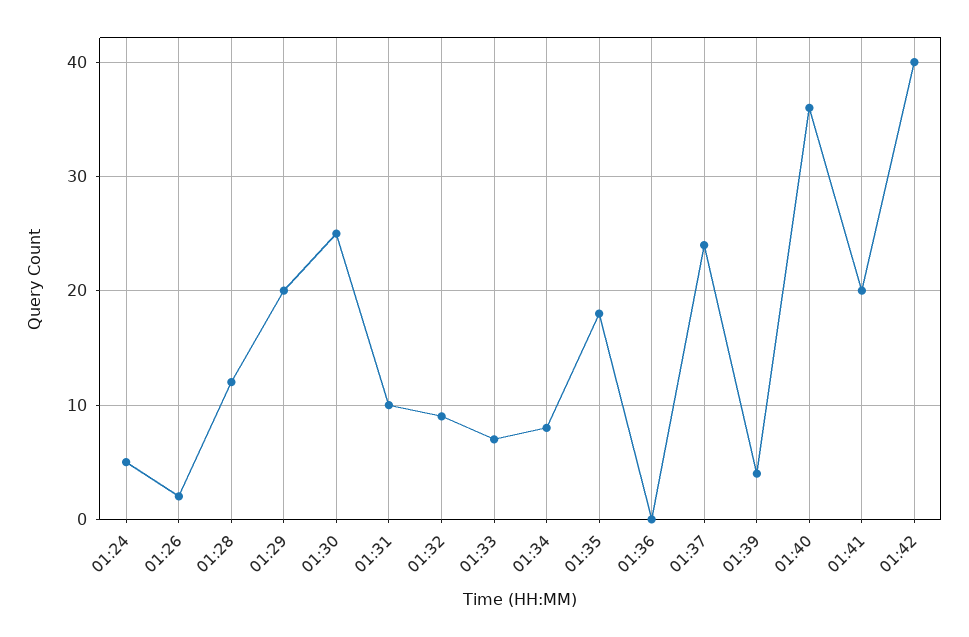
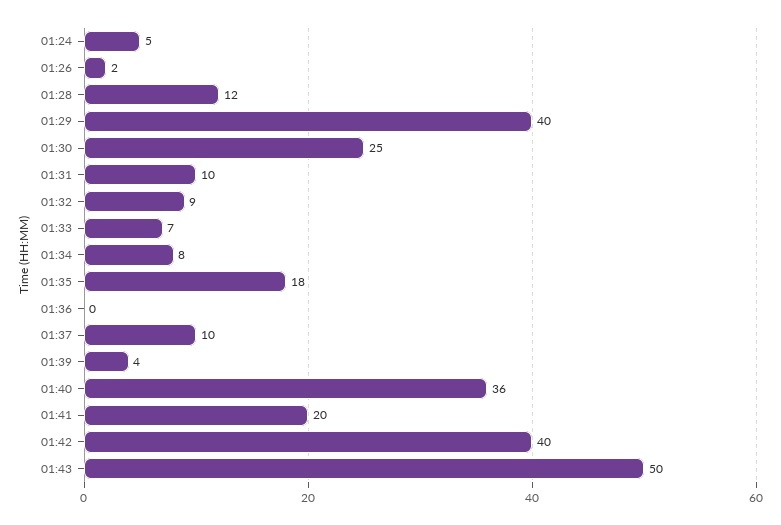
01:29: 20 -> 40
01:37: 24 -> 10
01:43: none -> 50

